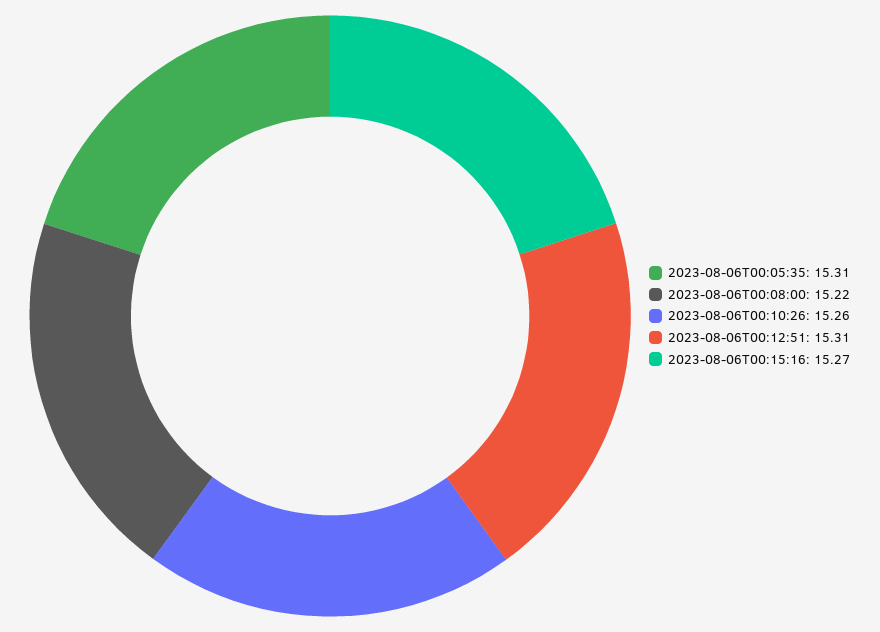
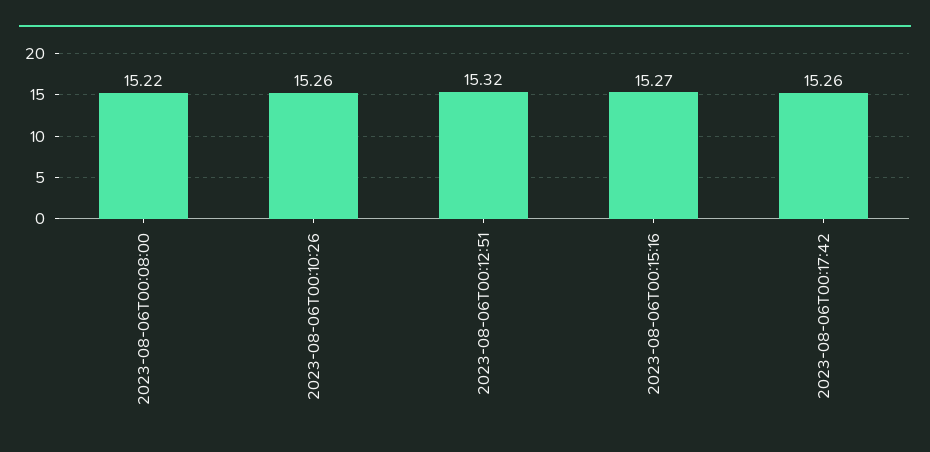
2023-08-06T00:05:35: 15.31 -> none
2023-08-06T00:12:51: 15.31 -> 15.32
2023-08-06T00:17:42: none -> 15.26

